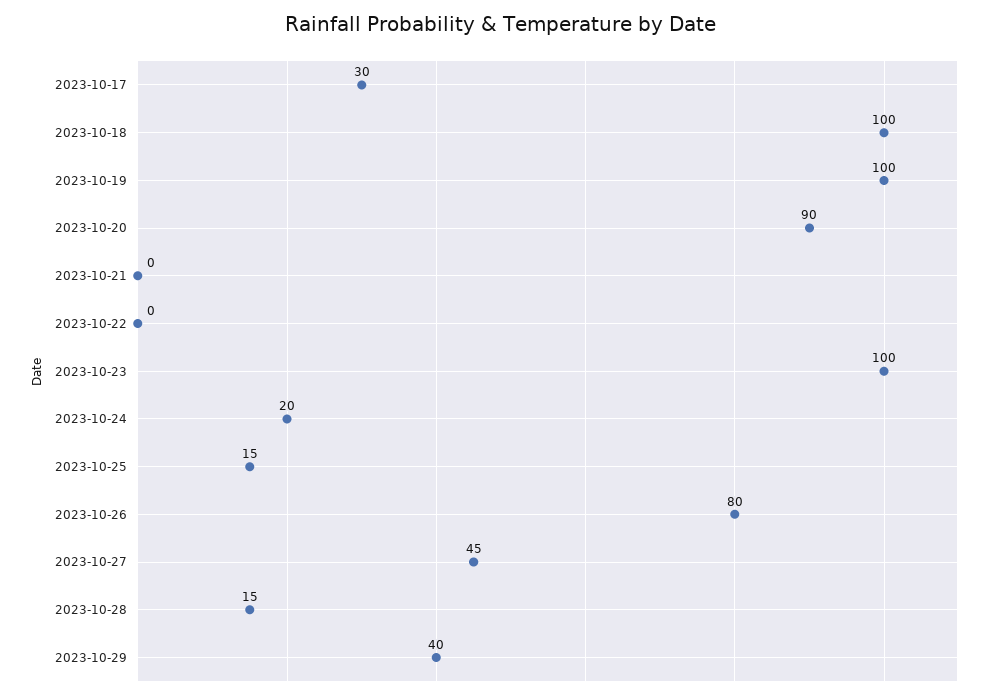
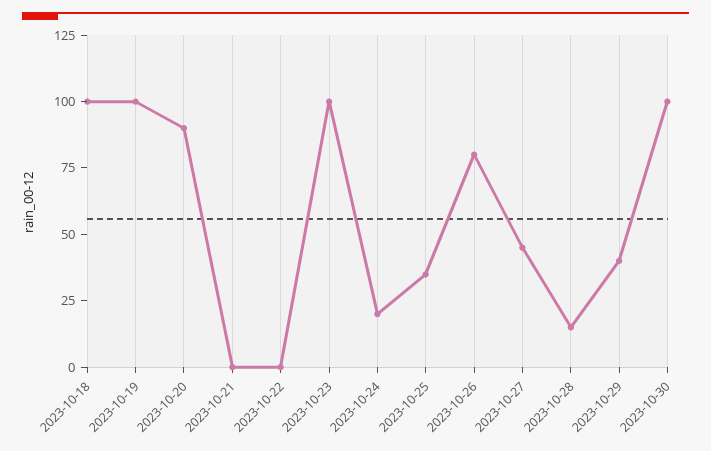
2023-10-17: 30 -> none
2023-10-25: 15 -> 35
2023-10-30: none -> 100

